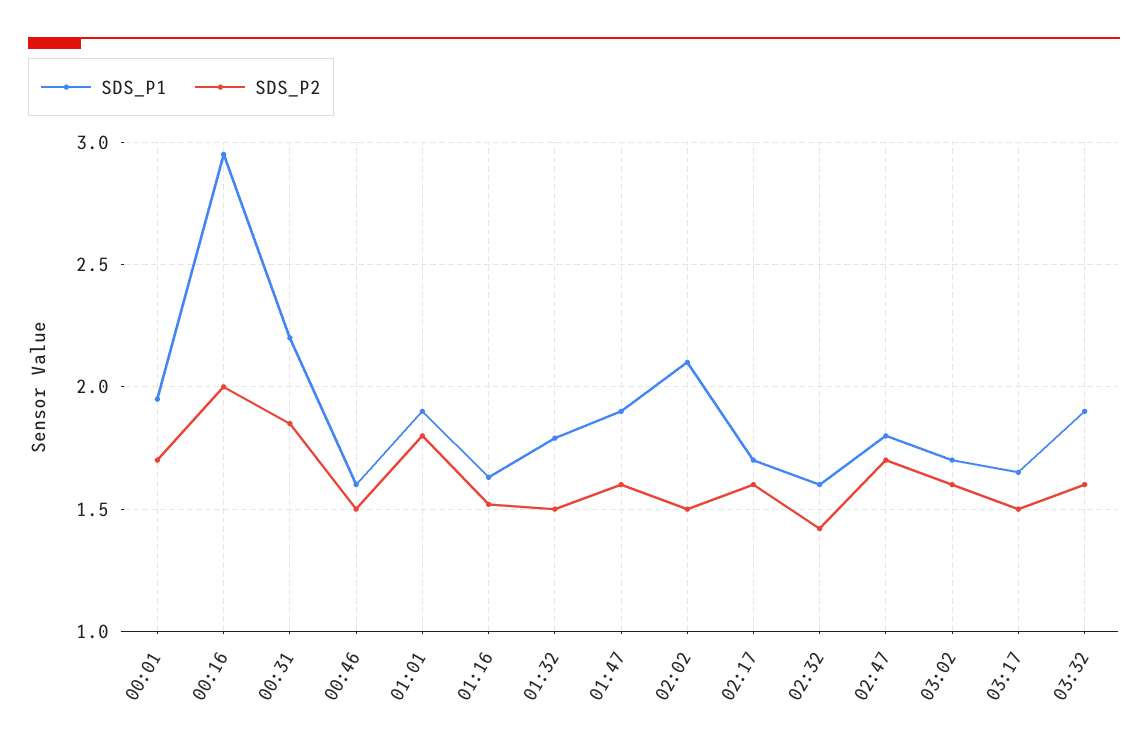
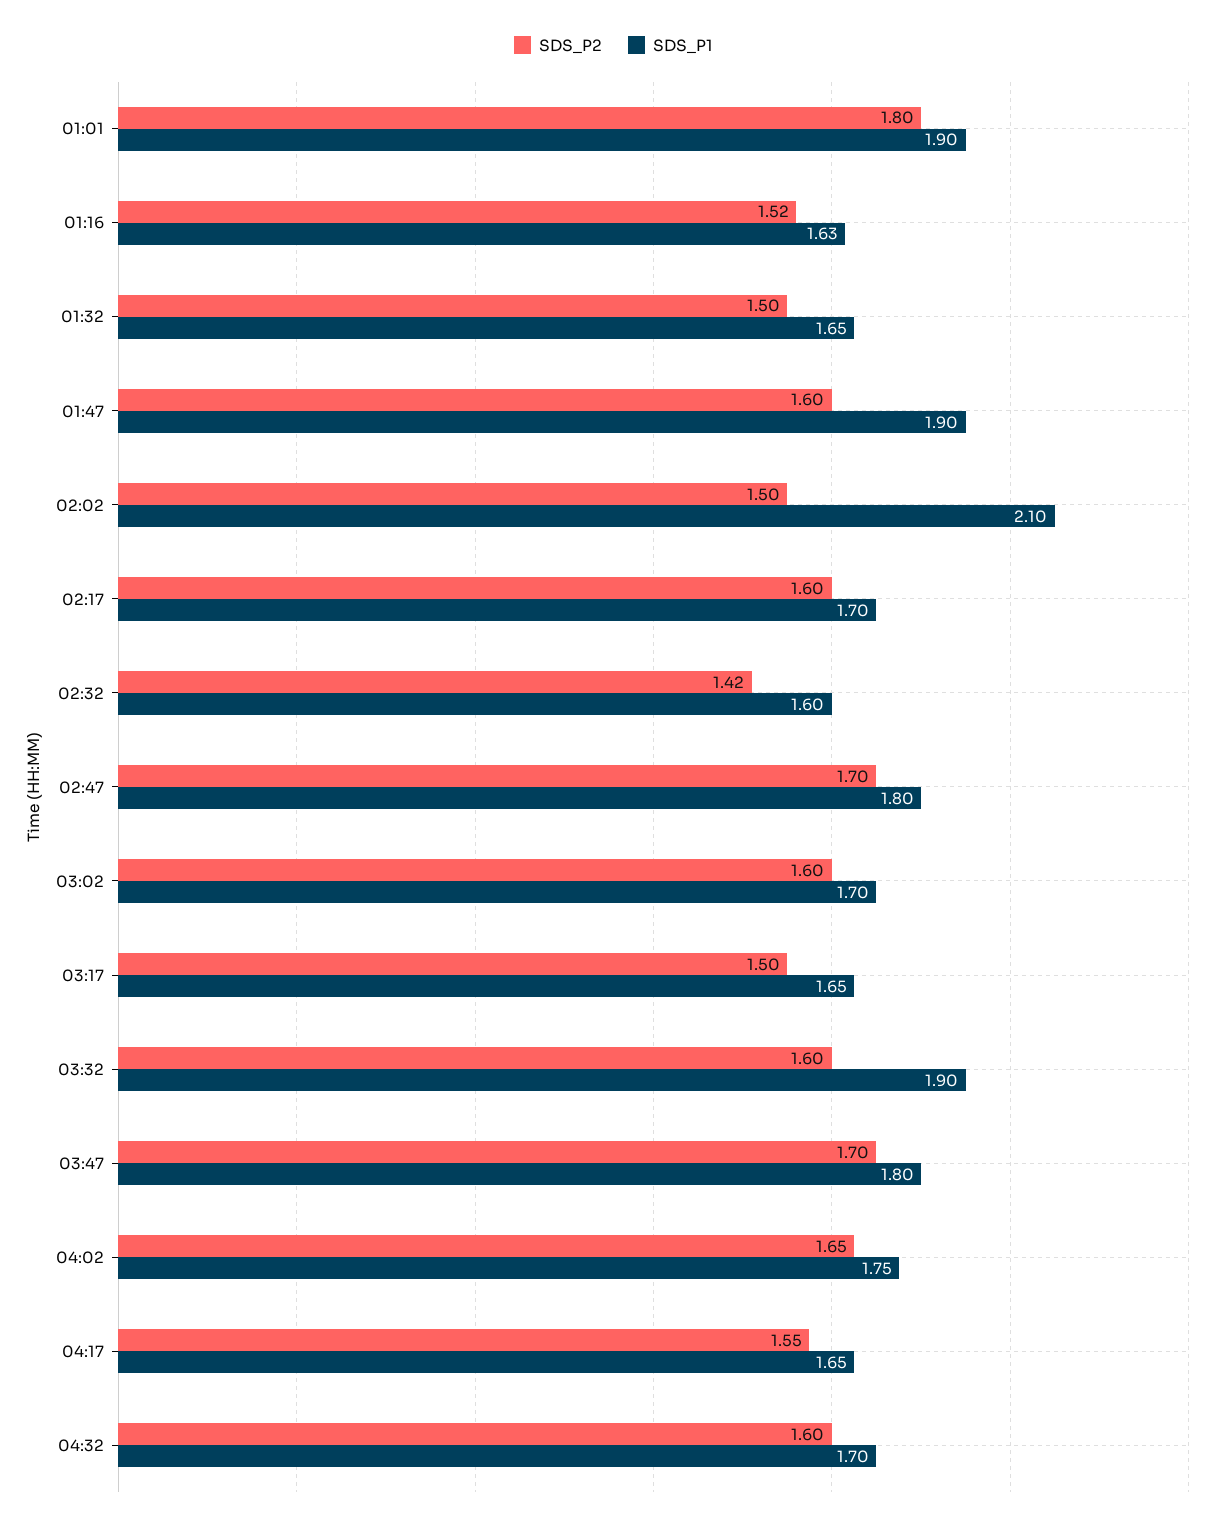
SDS_P1, 00:01: 1.95 -> none
SDS_P2, 00:01: 1.7 -> none
SDS_P1, 00:16: 2.95 -> none
SDS_P2, 00:16: 2 -> none
SDS_P1, 00:31: 2.2 -> none
SDS_P2, 00:31: 1.85 -> none
SDS_P1, 00:46: 1.6 -> none
SDS_P2, 00:46: 1.5 -> none
SDS_P1, 01:32: 1.8 -> 1.65
SDS_P2, 03:47: none -> 1.7
SDS_P1, 03:47: none -> 1.8
SDS_P2, 04:02: none -> 1.65
SDS_P1, 04:02: none -> 1.75
SDS_P2, 04:17: none -> 1.55
SDS_P1, 04:17: none -> 1.65
SDS_P2, 04:32: none -> 1.6
SDS_P1, 04:32: none -> 1.7

